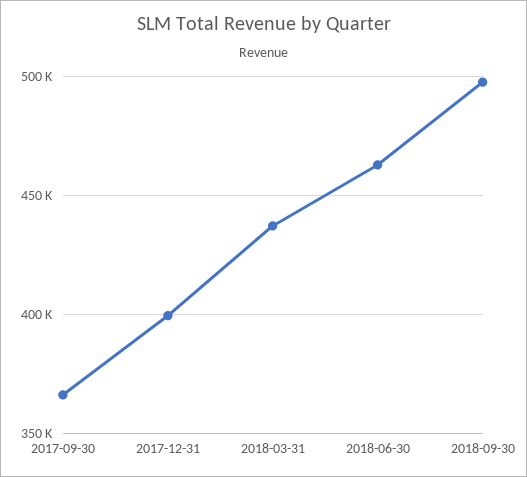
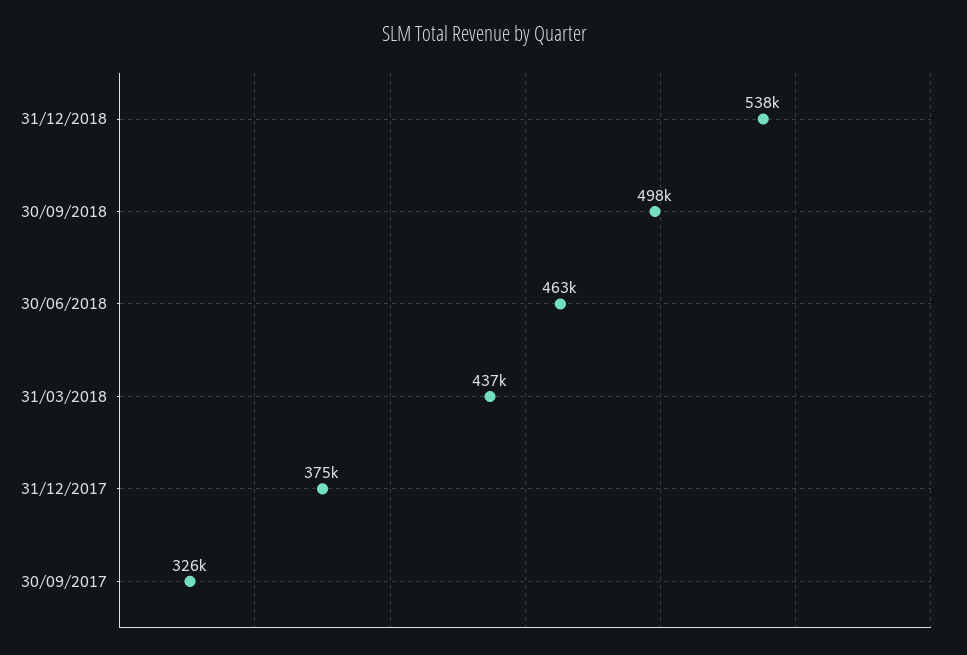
2017-09-30: 365000 -> 326000
2017-12-31: 400000 -> 375000
31/12/2018: none -> 538000

